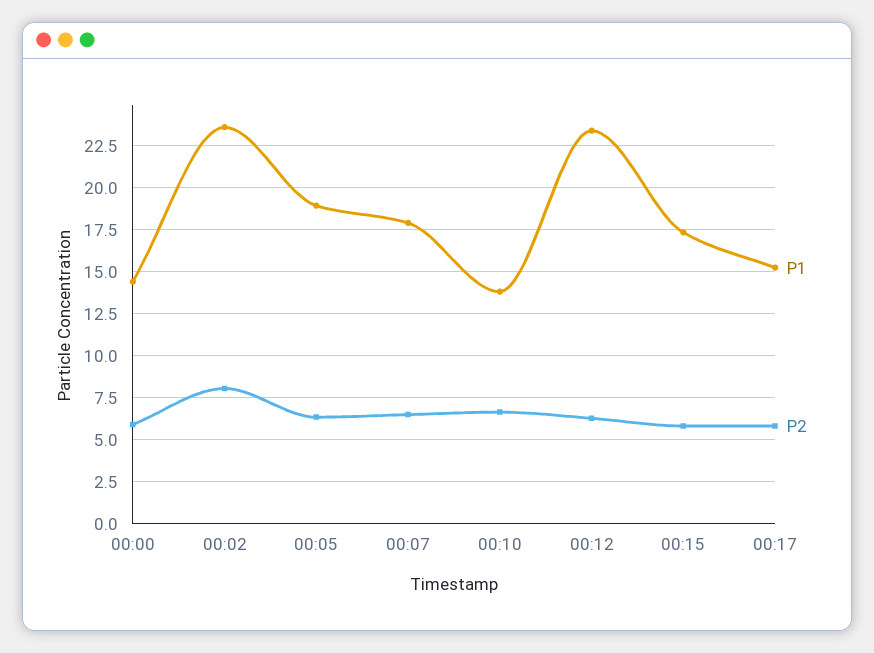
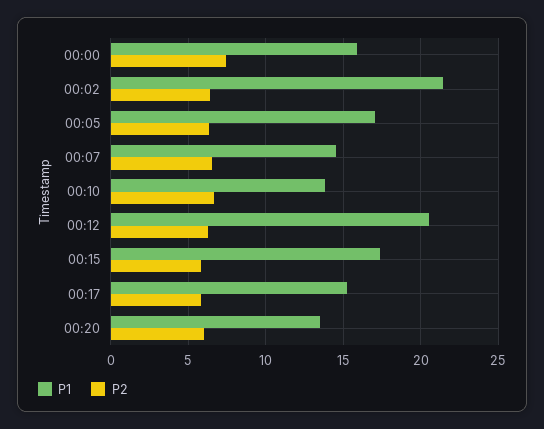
P1, 00:00: 14.5 -> 16
P2, 00:00: 6 -> 7.5
P1, 00:02: 23.5 -> 21.5
P2, 00:02: 8 -> 6.5
P1, 00:05: 19 -> 17
P1, 00:07: 18 -> 14.5
P1, 00:12: 23.5 -> 20.5
P1, 00:20: none -> 13.5
P2, 00:20: none -> 6

